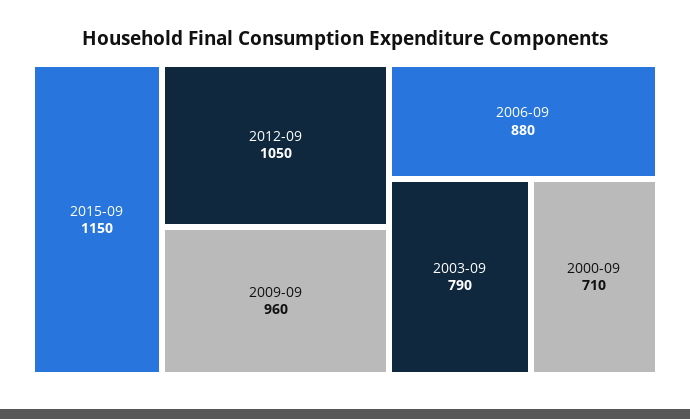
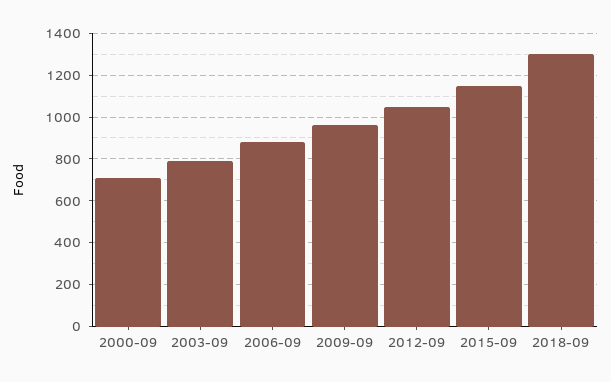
2018-09: none -> 1300

